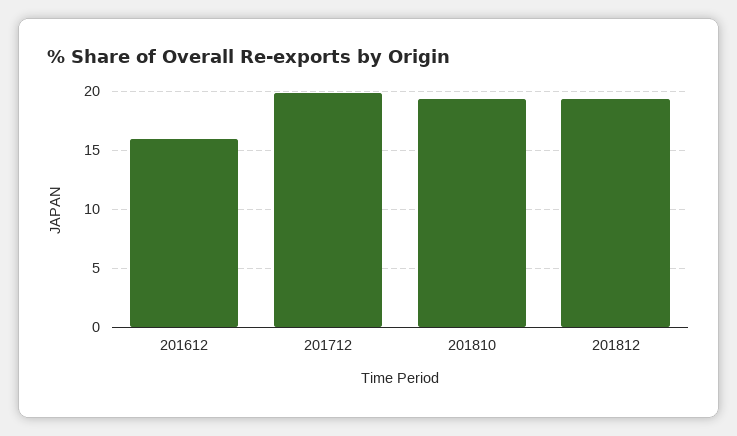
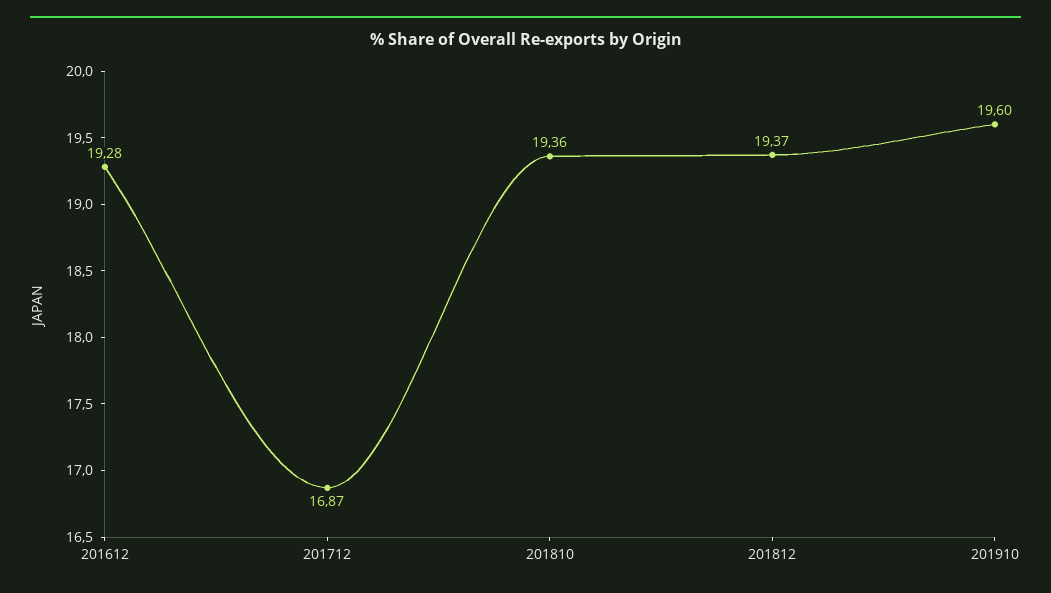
201612: 16 -> 19.28
201712: 20 -> 16.87
201910: none -> 19.6

